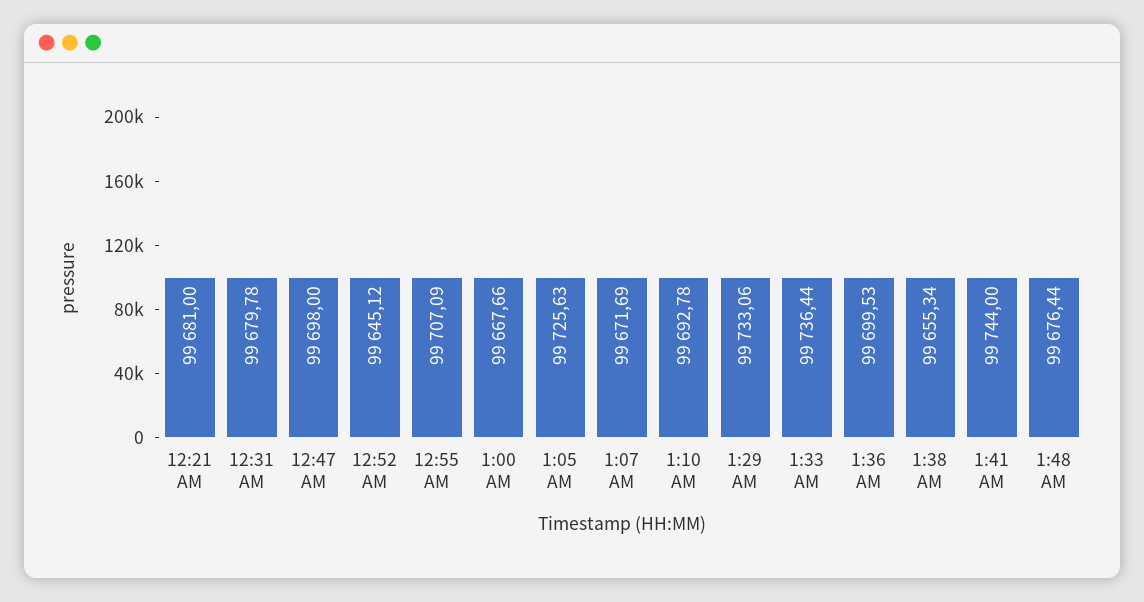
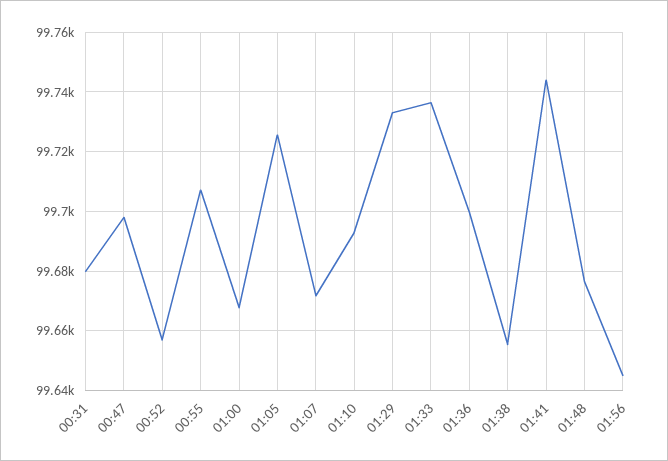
12:21 AM: 99681 -> none
12:52 AM: 99645.12 -> 99657.5
01:56: none -> 99645

